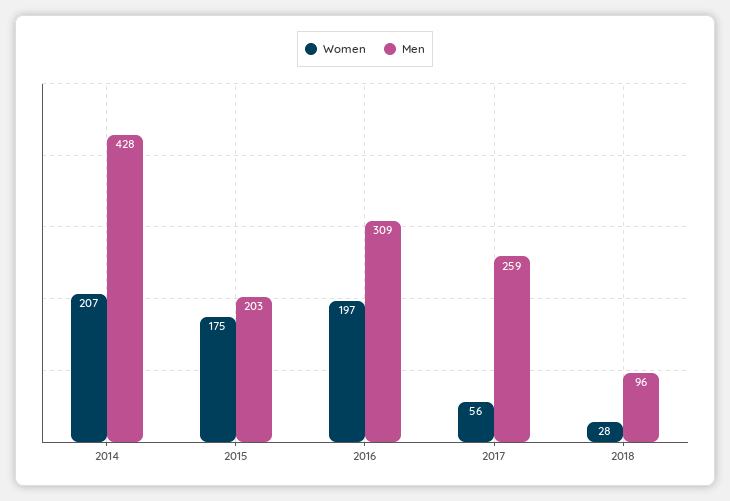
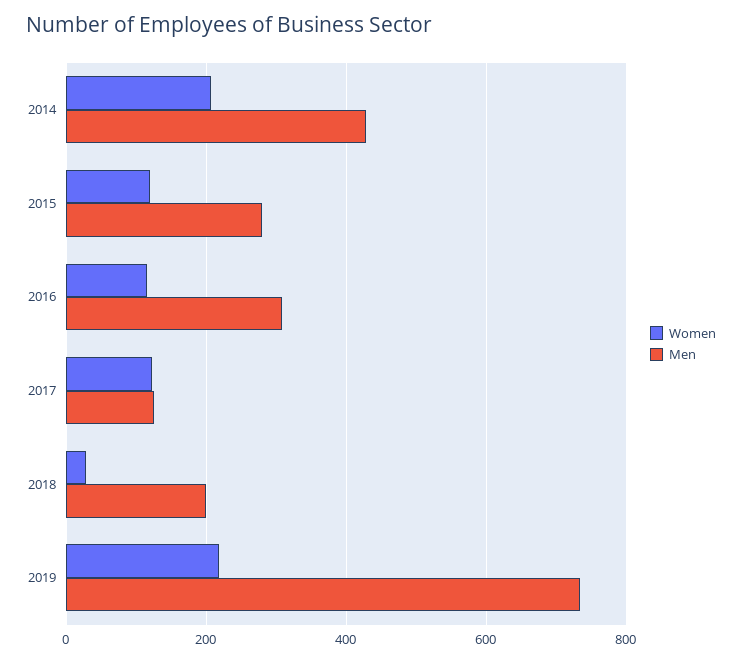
Women, 2015: 175 -> 120
Men, 2015: 203 -> 280
Women, 2016: 197 -> 120
Women, 2017: 56 -> 120
Men, 2017: 259 -> 120
Men, 2018: 96 -> 200
Women, 2019: none -> 220
Men, 2019: none -> 740

